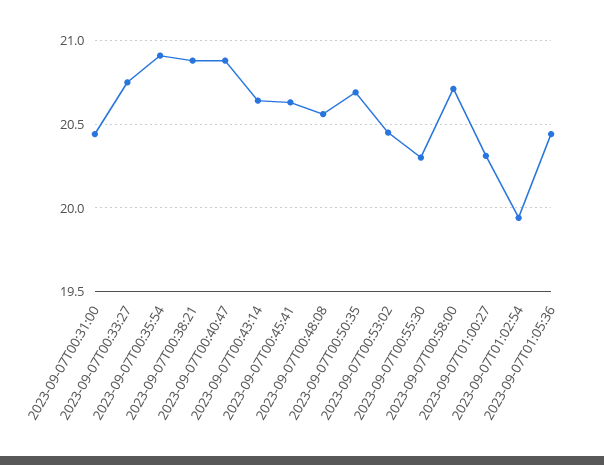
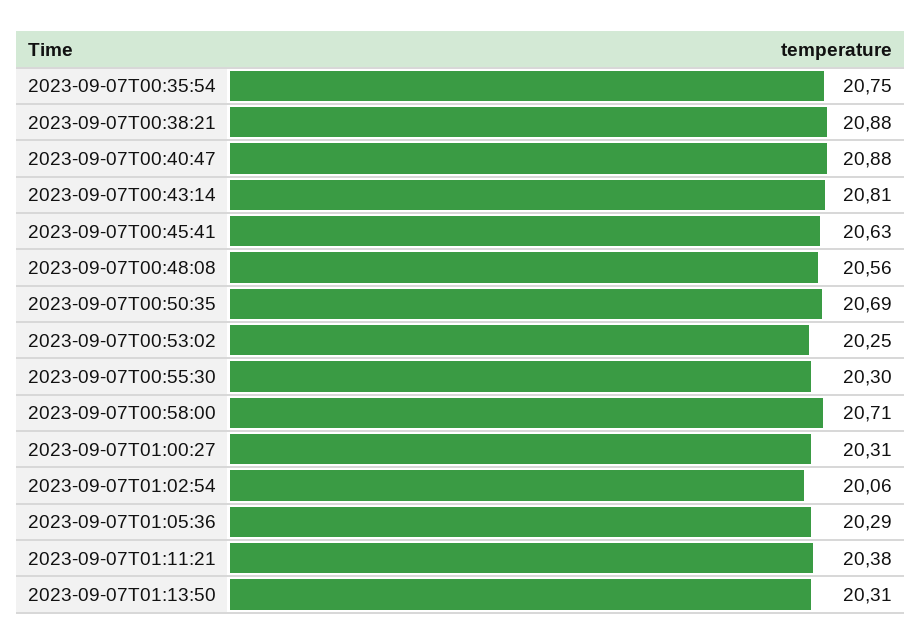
2023-09-07T00:31:00: 20.45 -> none
2023-09-07T00:33:27: 20.75 -> none
2023-09-07T00:35:54: 20.9 -> 20.75
2023-09-07T00:43:14: 20.65 -> 20.81
2023-09-07T00:53:02: 20.45 -> 20.25
2023-09-07T01:02:54: 19.95 -> 20.06
2023-09-07T01:05:36: 20.45 -> 20.29
2023-09-07T01:11:21: none -> 20.38
2023-09-07T01:13:50: none -> 20.31

